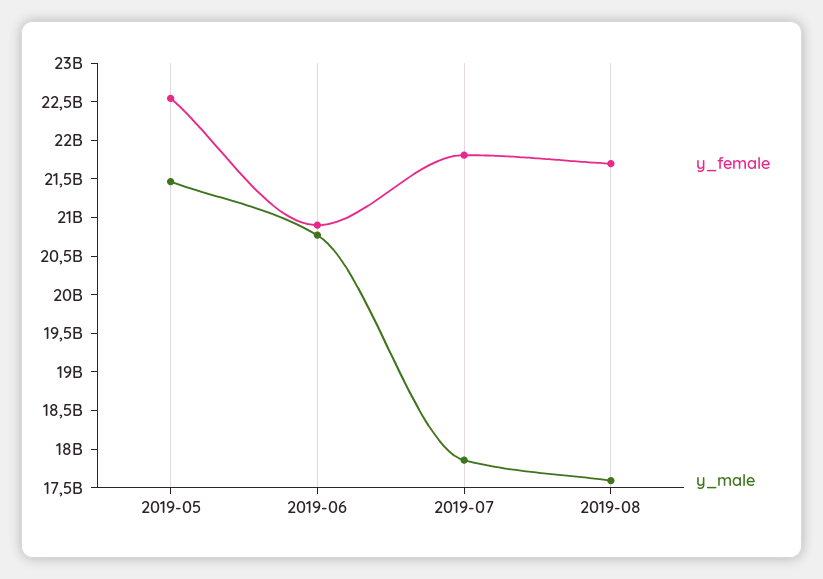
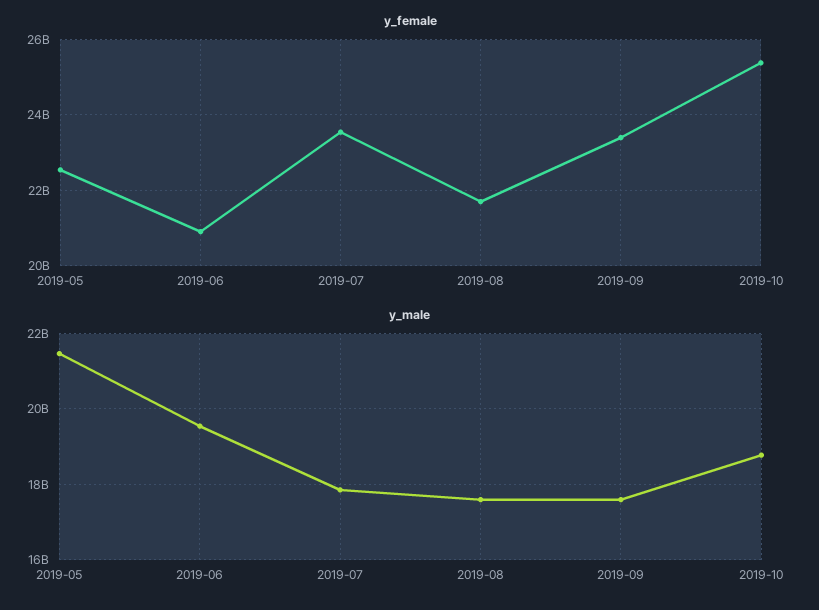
y_male, 2019-06: 20750000000 -> 19600000000
y_female, 2019-07: 21750000000 -> 23600000000
y_female, 2019-09: none -> 23400000000
y_female, 2019-10: none -> 25400000000
y_male, 2019-09: none -> 17600000000
y_male, 2019-10: none -> 18800000000

